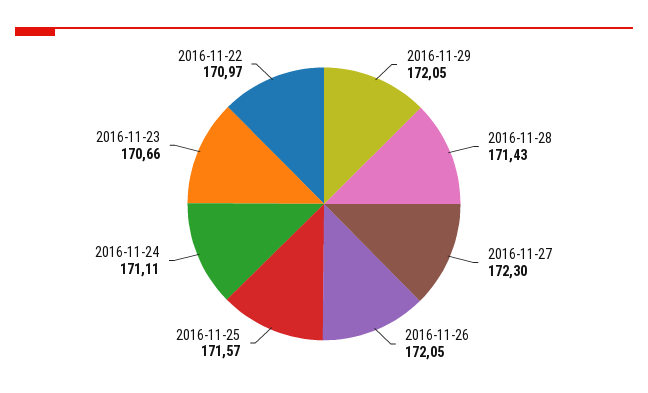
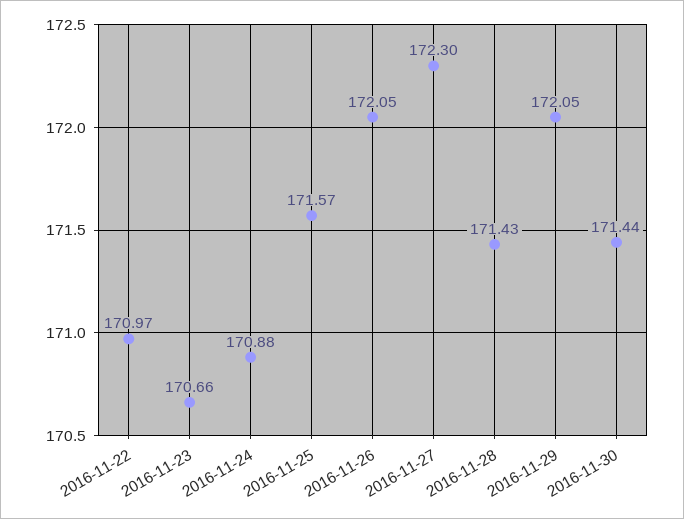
2016-11-24: 171.11 -> 170.88
2016-11-30: none -> 171.44

